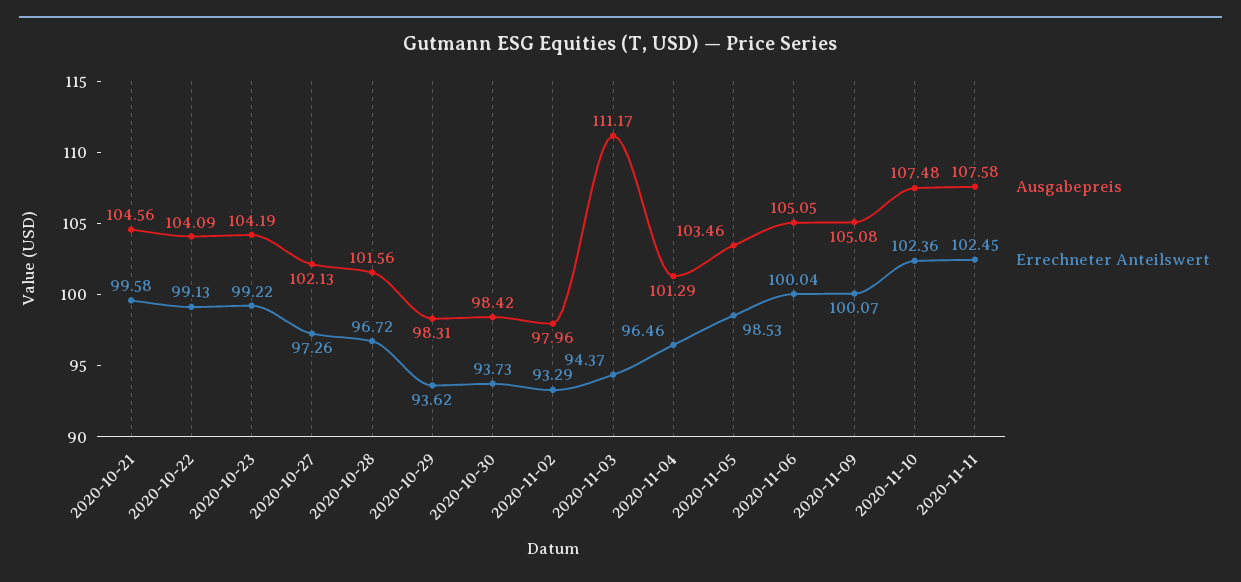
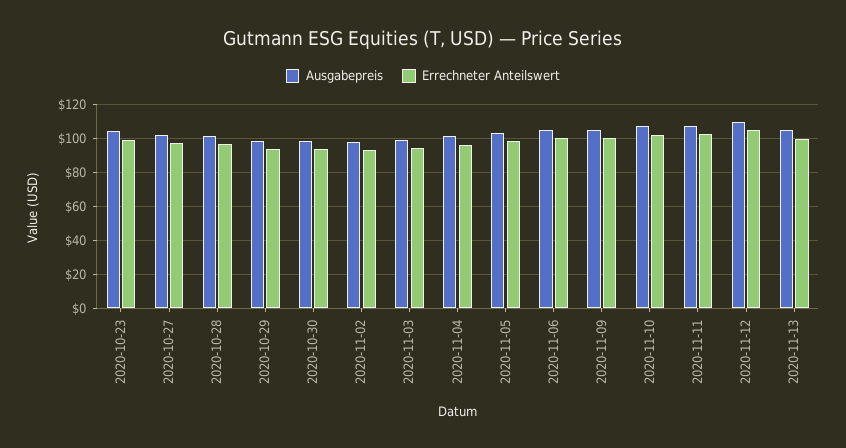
Ausgabepreis, 2020-10-21: 104.56 -> none
Errechneter Anteilswert, 2020-10-21: 99.58 -> none
Ausgabepreis, 2020-10-22: 104.09 -> none
Errechneter Anteilswert, 2020-10-22: 99.13 -> none
Ausgabepreis, 2020-11-03: 111.17 -> 100
Ausgabepreis, 2020-11-12: none -> 110
Errechneter Anteilswert, 2020-11-12: none -> 105
Ausgabepreis, 2020-11-13: none -> 105
Errechneter Anteilswert, 2020-11-13: none -> 100

